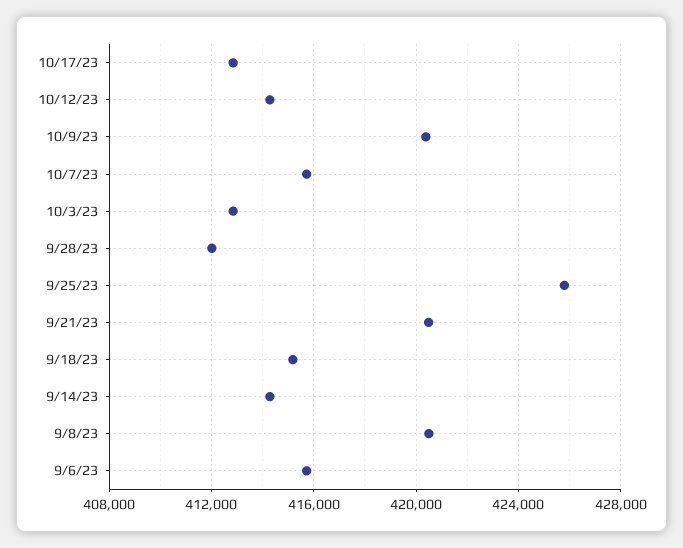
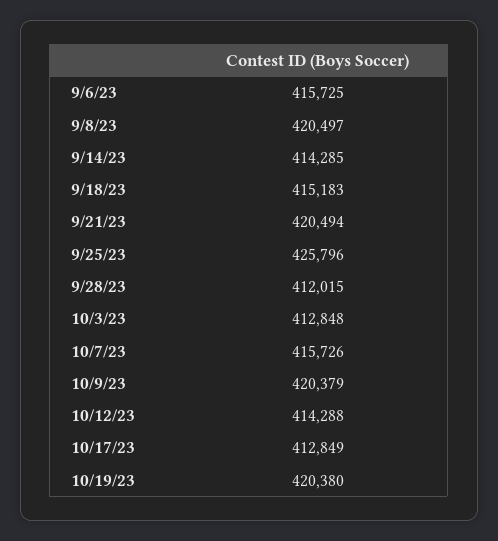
10/19/23: none -> 420380

